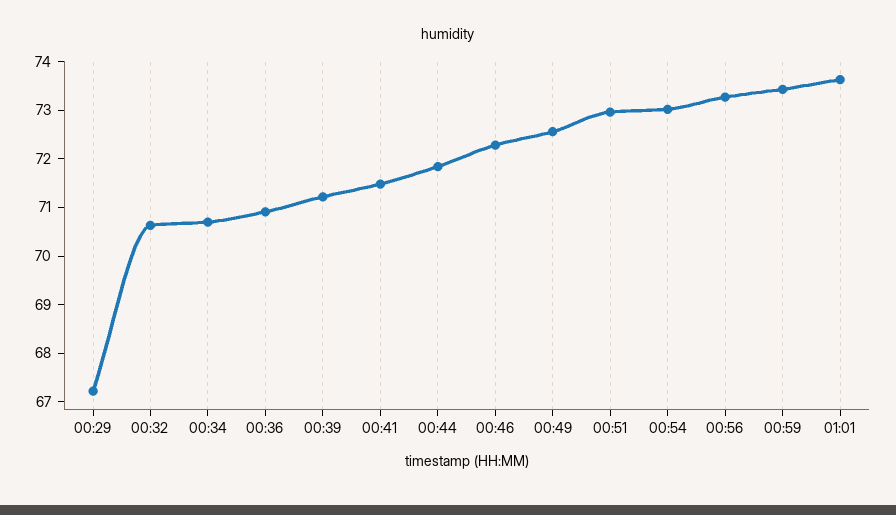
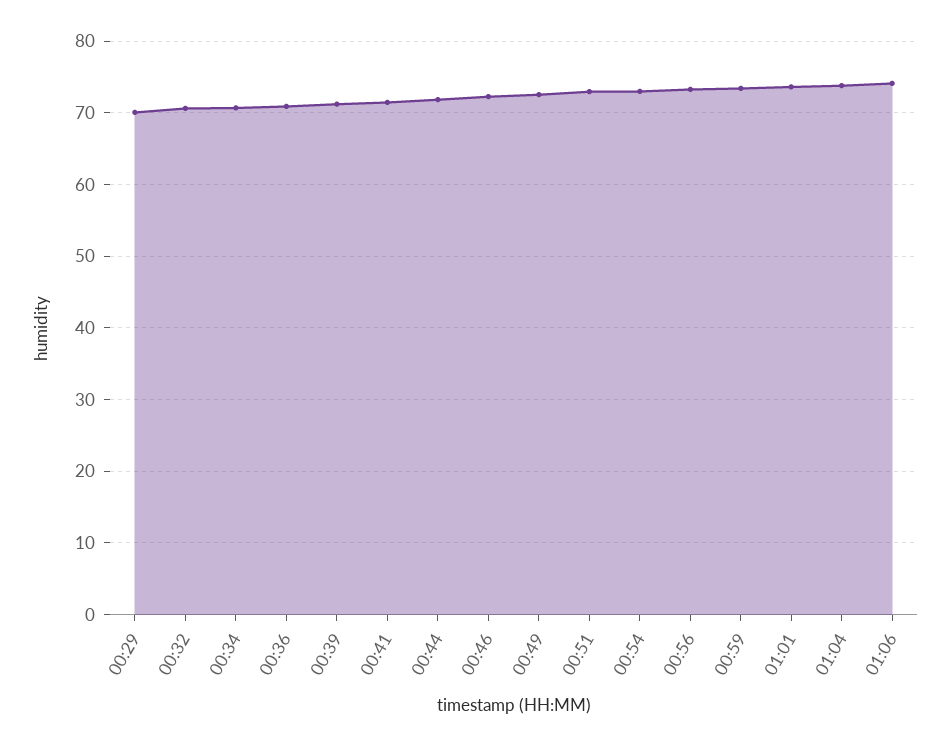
00:29: 67.2 -> 70
01:04: none -> 74
01:06: none -> 74

